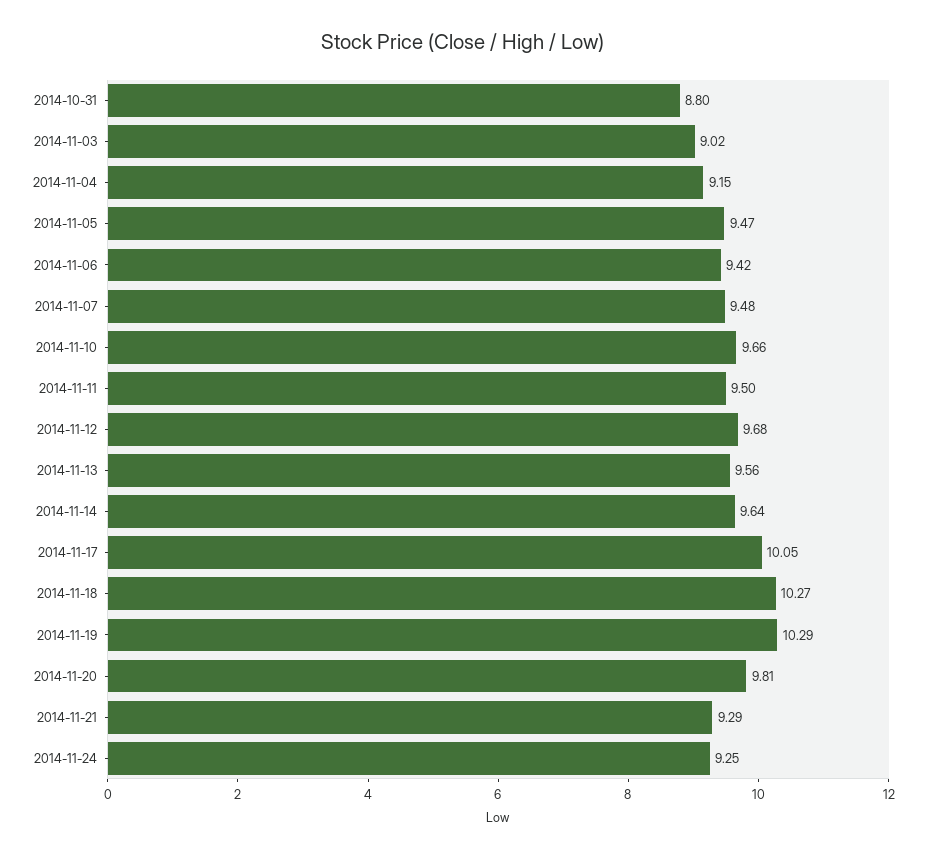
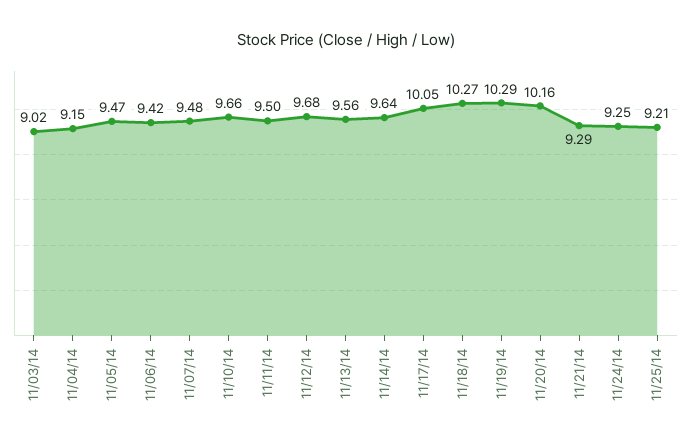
2014-10-31: 8.8 -> none
2014-11-20: 9.81 -> 10.16
11/25/14: none -> 9.21

